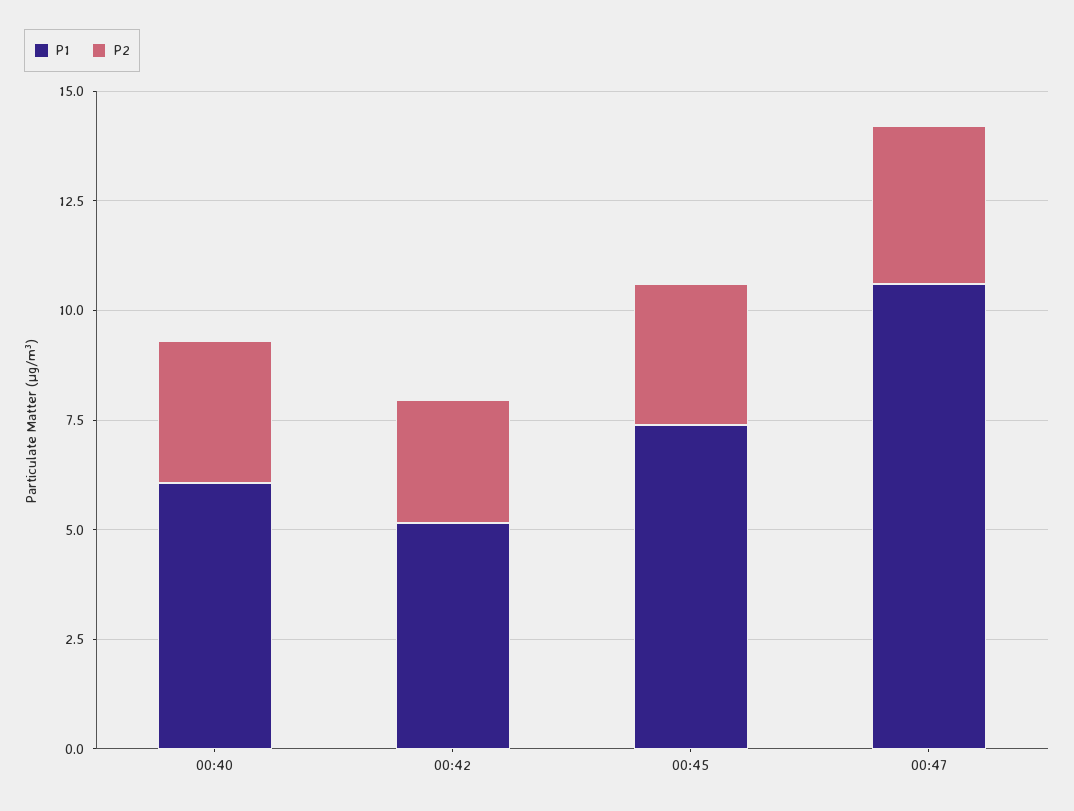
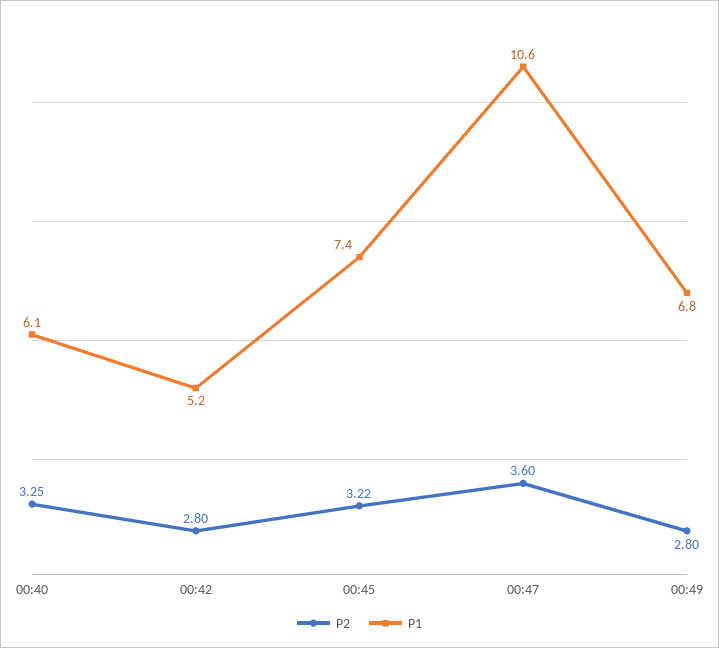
P2, 00:49: none -> 2.8
P1, 00:49: none -> 6.8

